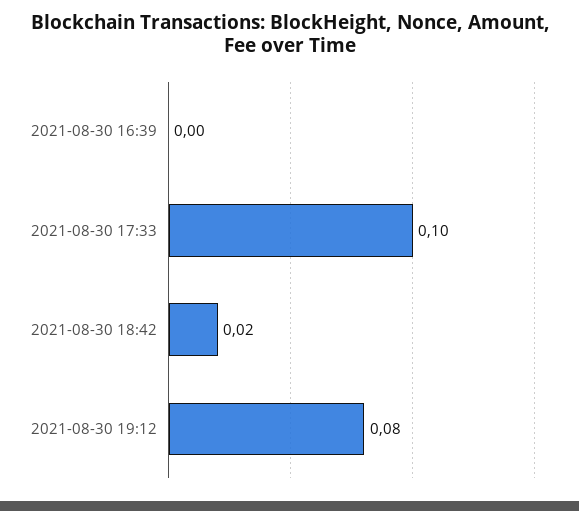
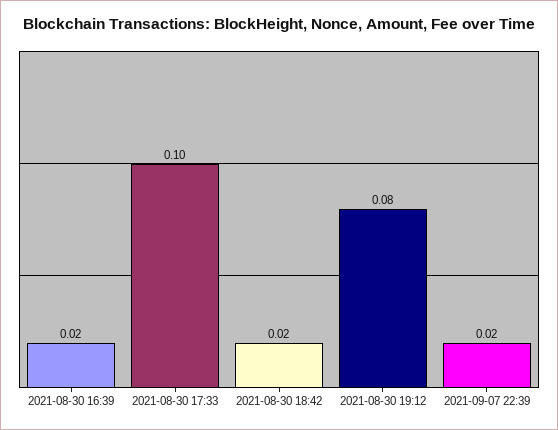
2021-08-30 16:39: 0 -> 0.02
2021-09-07 22:39: none -> 0.02

